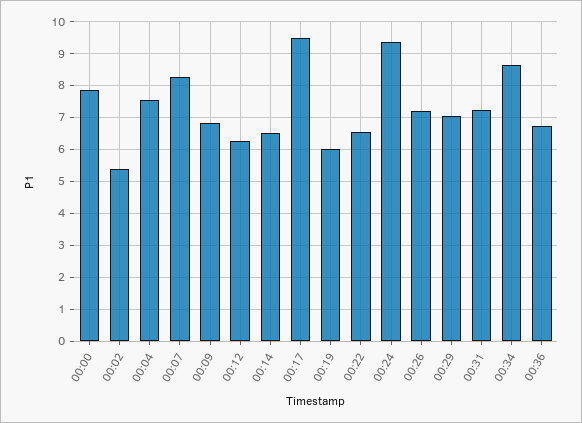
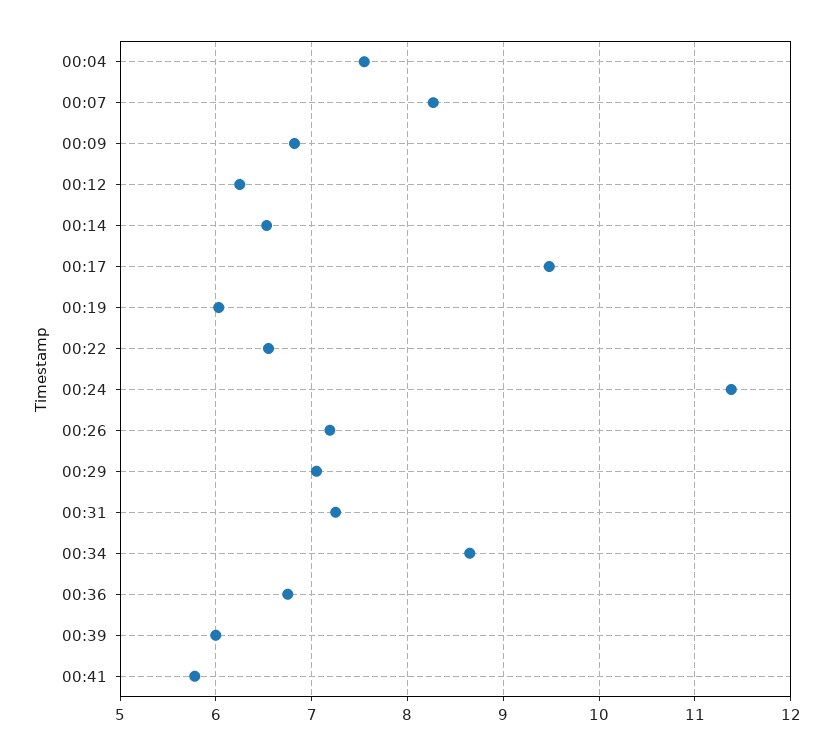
00:00: 7.8 -> none
00:02: 5.4 -> none
00:24: 9.4 -> 11.4
00:39: none -> 6
00:41: none -> 5.8

